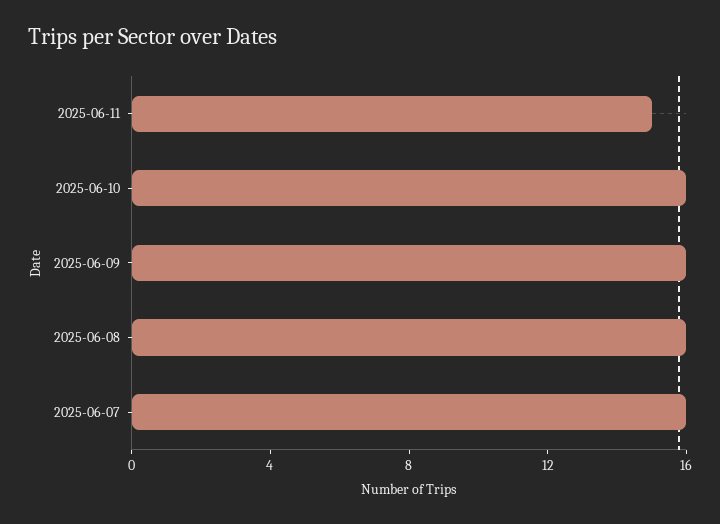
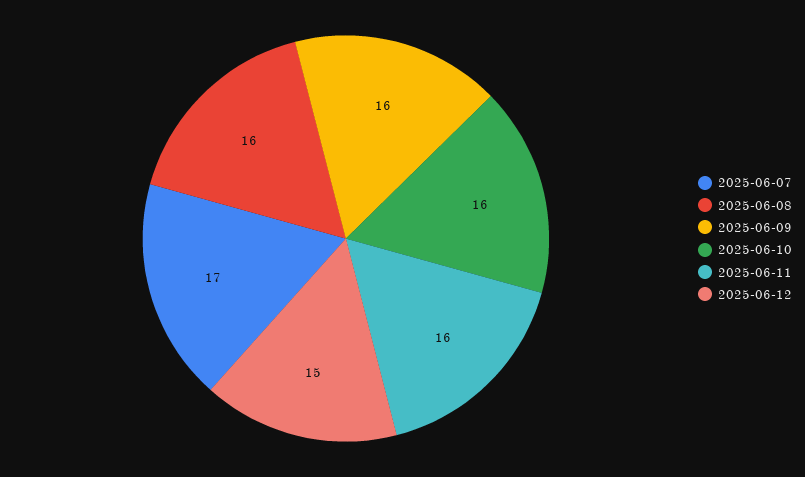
2025-06-11: 15 -> 16
2025-06-07: 16 -> 17
2025-06-12: none -> 15

